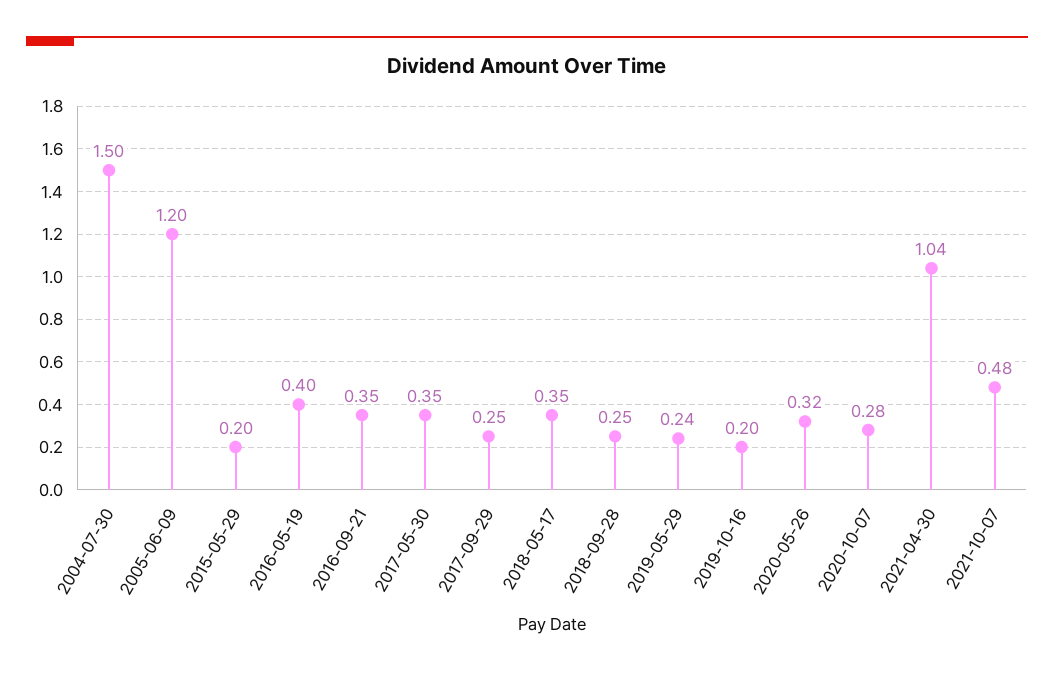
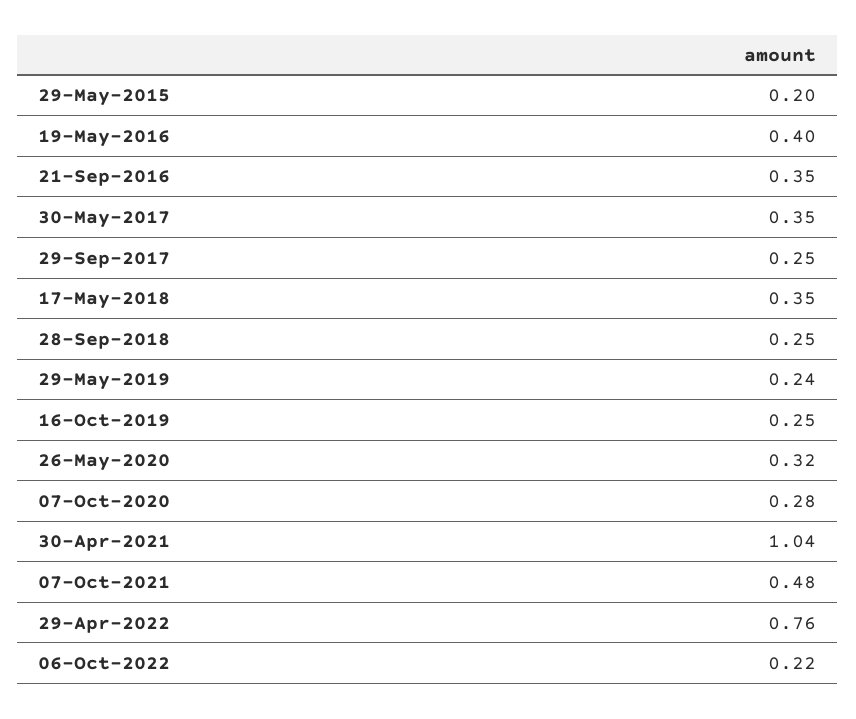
2004-07-30: 1.5 -> none
2005-06-09: 1.2 -> none
2019-10-16: 0.2 -> 0.25
29-Apr-2022: none -> 0.76
06-Oct-2022: none -> 0.22

